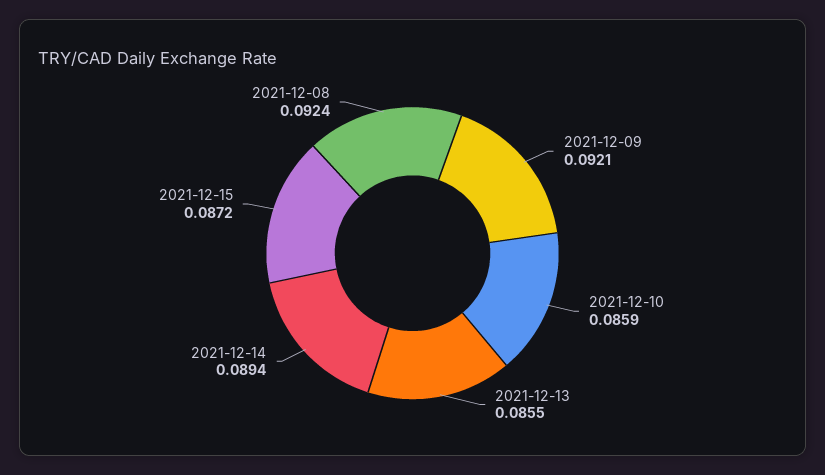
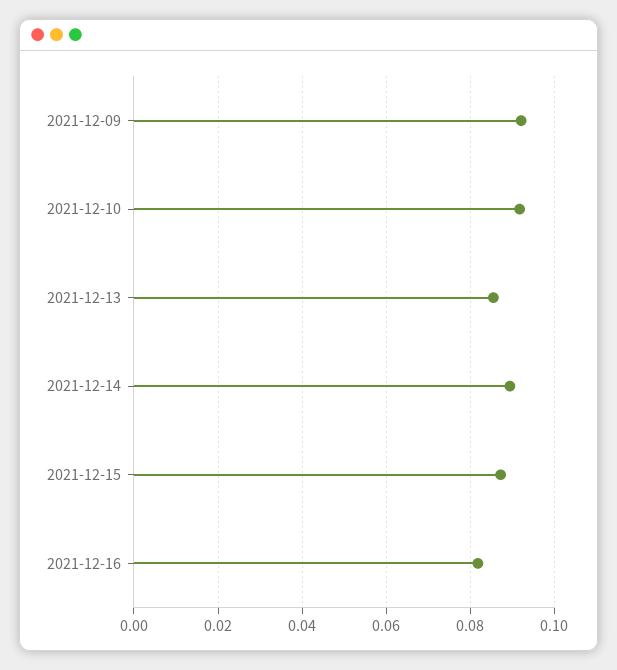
2021-12-10: 0.0859 -> 0.092
2021-12-08: 0.0924 -> none
2021-12-16: none -> 0.082

